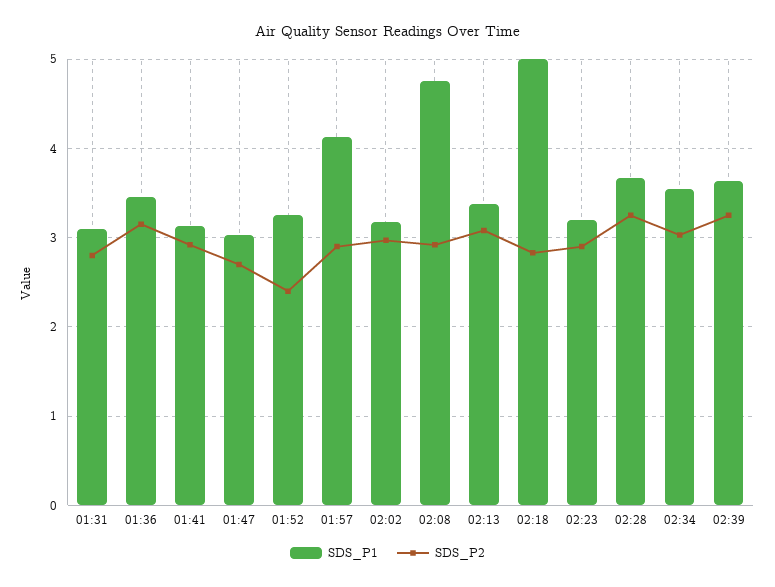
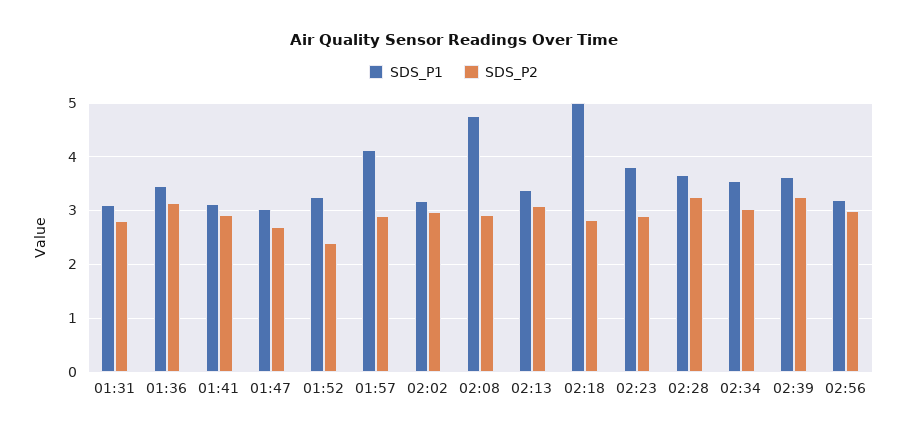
SDS_P1, 02:23: 3.2 -> 3.8
SDS_P1, 02:56: none -> 3.2
SDS_P2, 02:56: none -> 3

